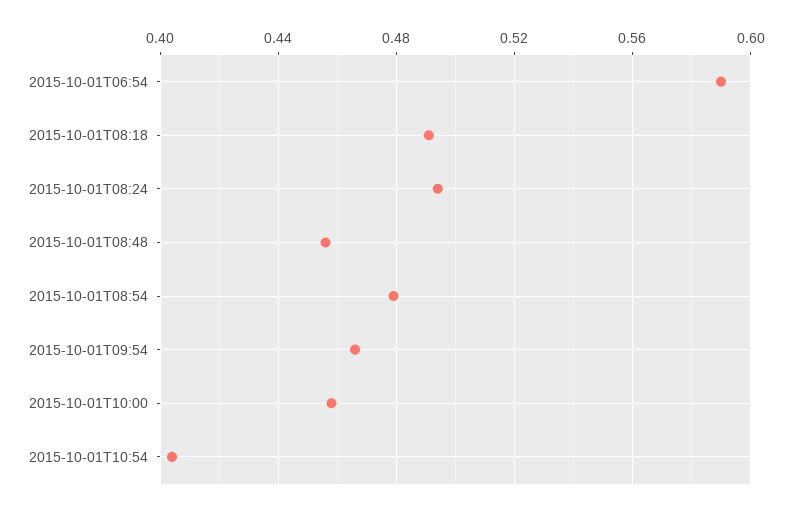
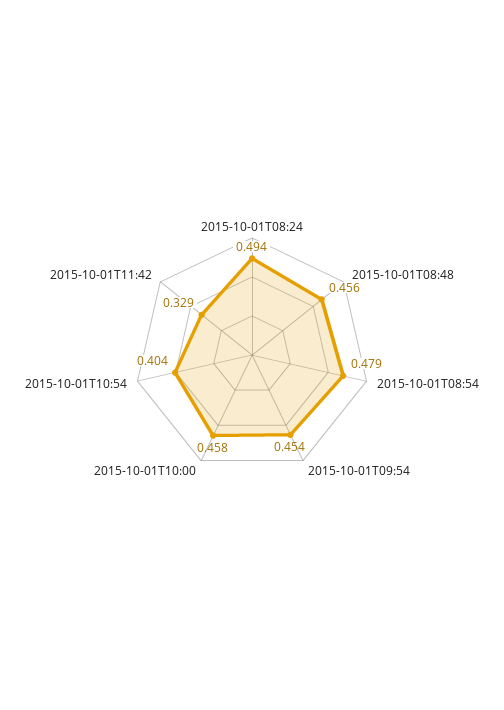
2015-10-01T06:54: 0.59 -> none
2015-10-01T08:18: 0.49 -> none
2015-10-01T09:54: 0.465 -> 0.454
2015-10-01T11:42: none -> 0.329

